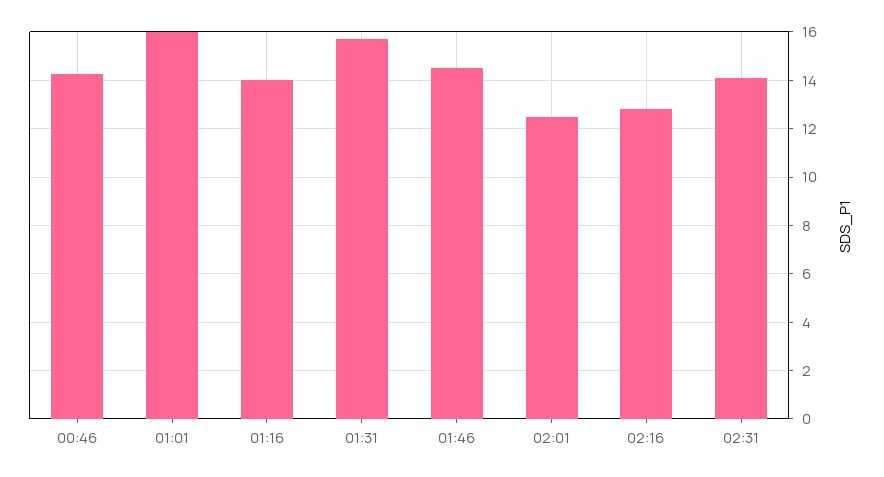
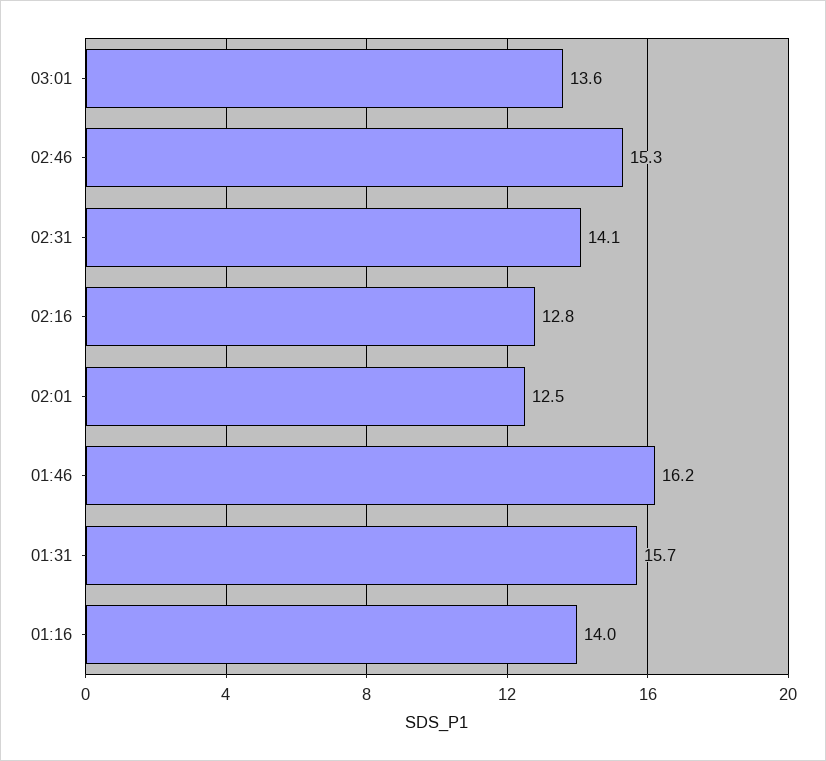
00:46: 14.25 -> none
01:01: 16 -> none
01:46: 14.5 -> 16.2
03:01: none -> 13.6
02:46: none -> 15.3

